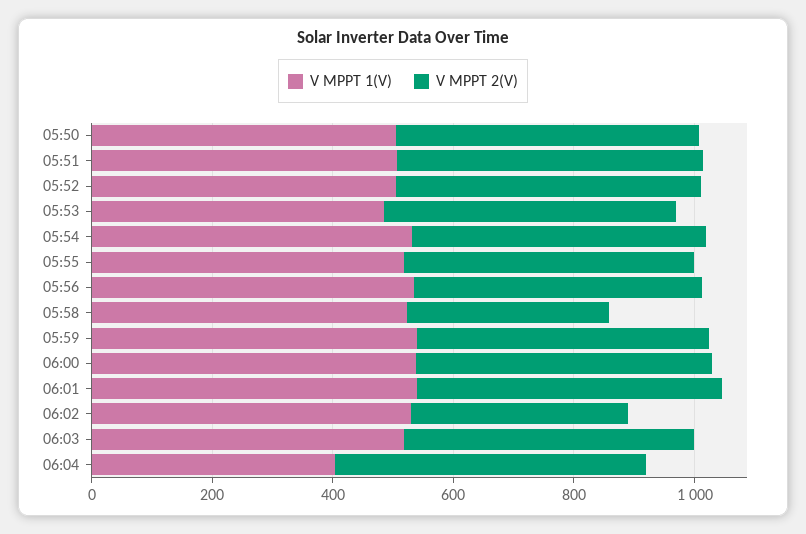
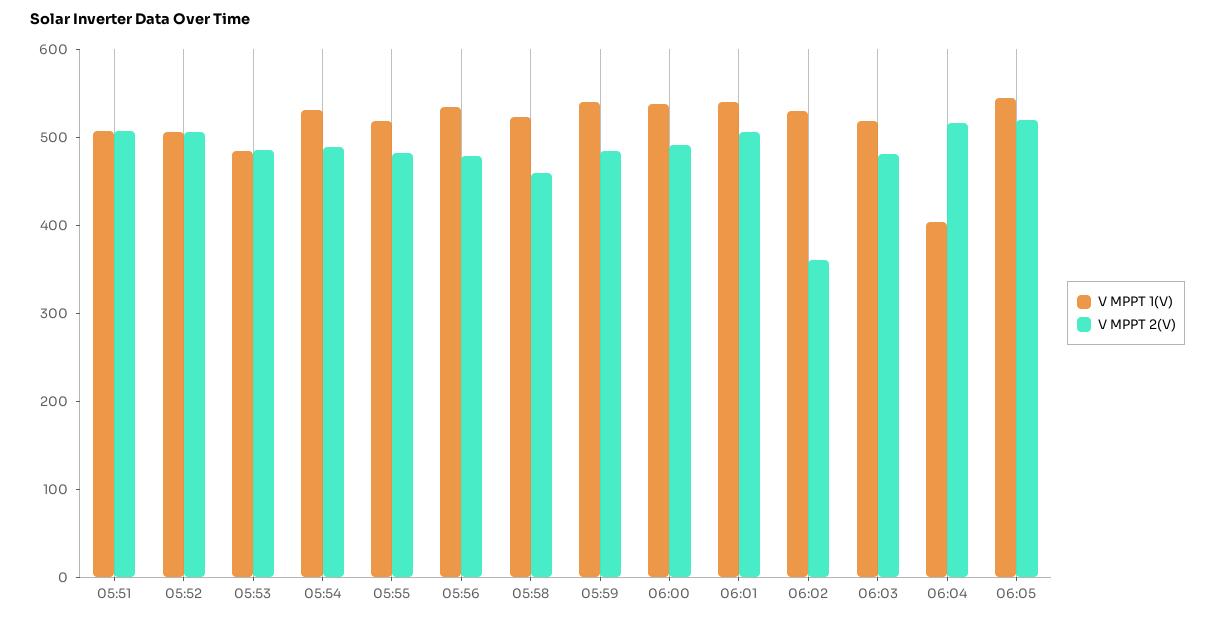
V MPPT 1(V), 05:50: 500 -> none
V MPPT 2(V), 05:50: 500 -> none
V MPPT 2(V), 05:58: 350 -> 460
V MPPT 1(V), 06:05: none -> 540
V MPPT 2(V), 06:05: none -> 520

